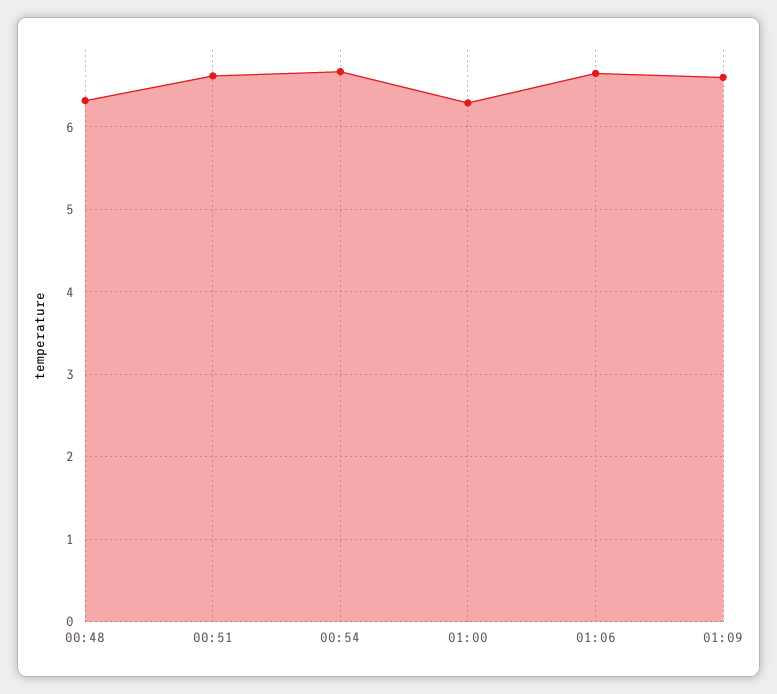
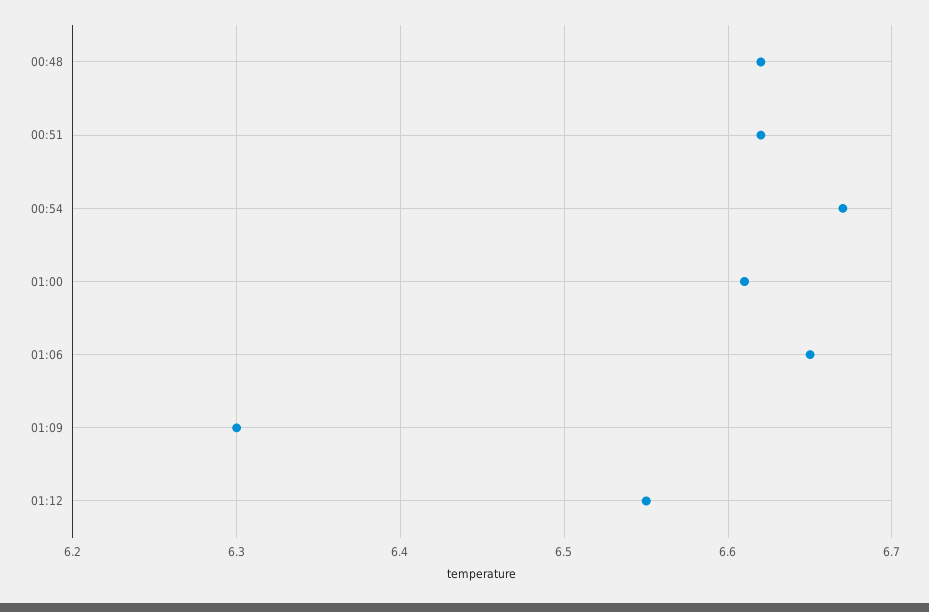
00:48: 6.3 -> 6.62
01:00: 6.3 -> 6.61
01:09: 6.6 -> 6.3
01:12: none -> 6.55

